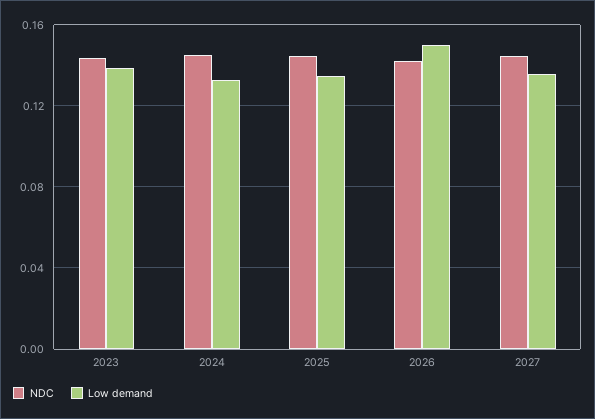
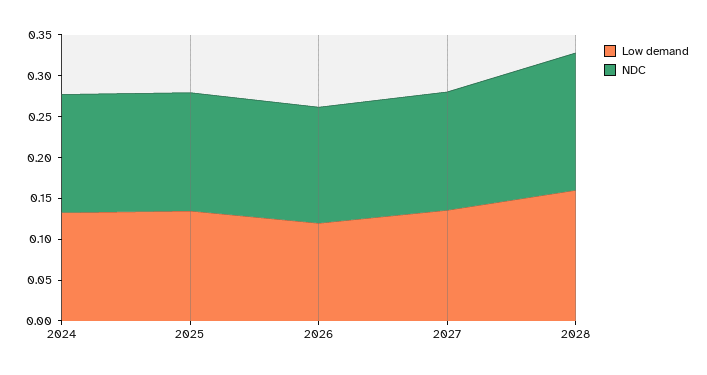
NDC, 2023: 0.145 -> none
Low demand, 2023: 0.14 -> none
Low demand, 2026: 0.15 -> 0.12
Low demand, 2028: none -> 0.16
NDC, 2028: none -> 0.17

